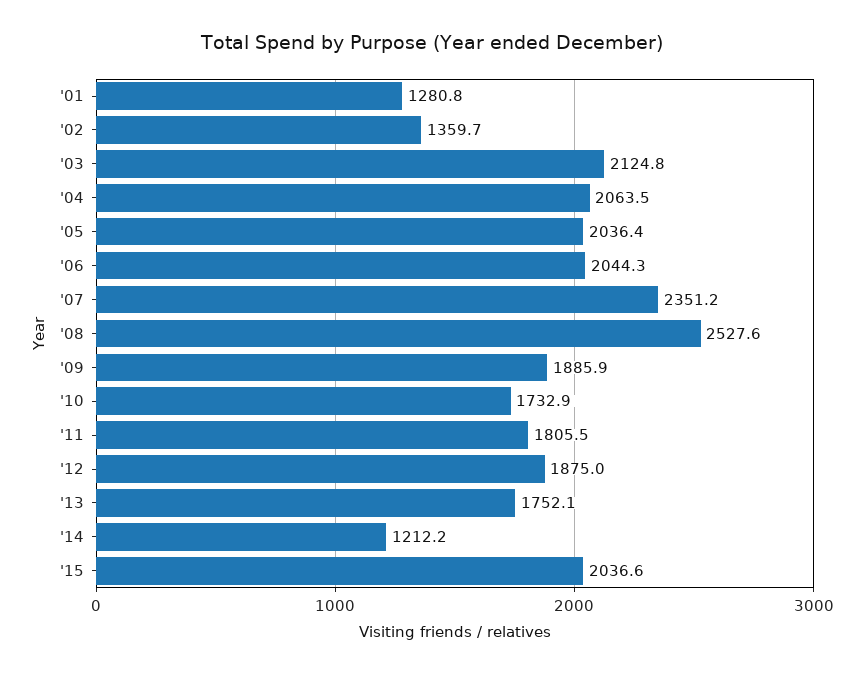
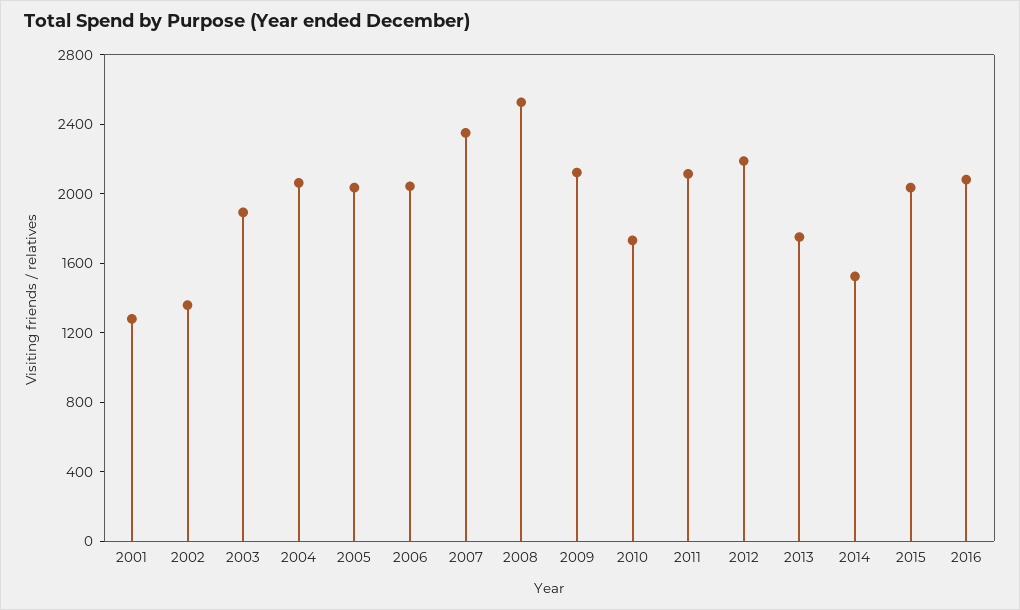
'03: 2124.8 -> 1900
'09: 1885.9 -> 2100
'11: 1805.5 -> 2100
'12: 1875 -> 2200
'14: 1212.2 -> 1500
2016: none -> 2100

